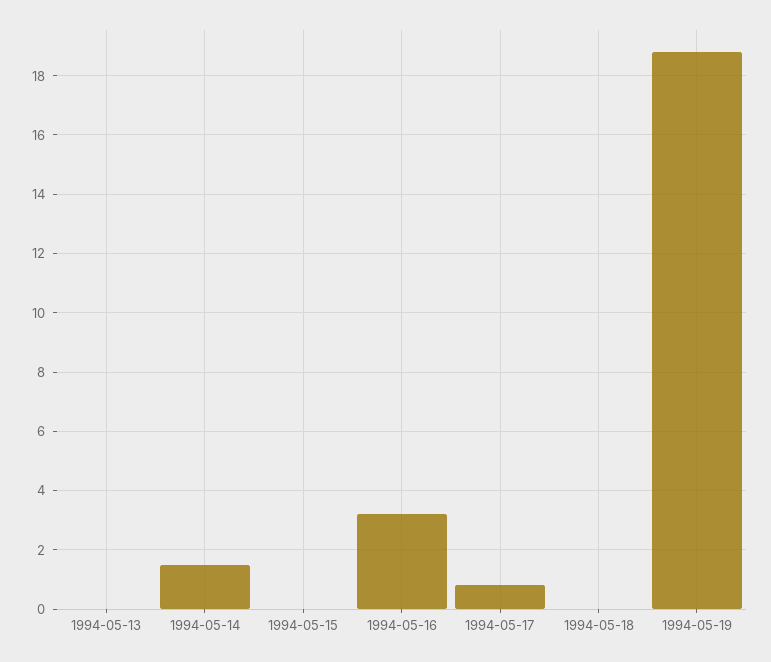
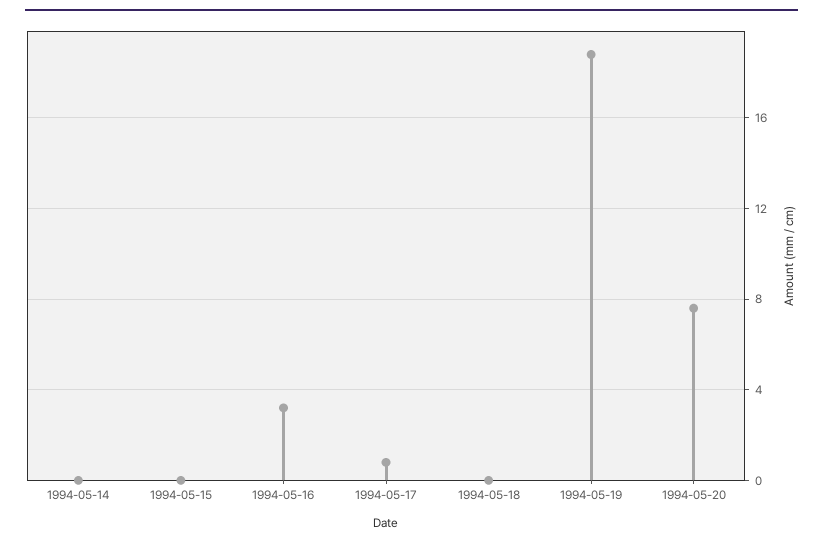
1994-05-13: 0 -> none
1994-05-14: 1.5 -> 0
1994-05-20: none -> 7.5

